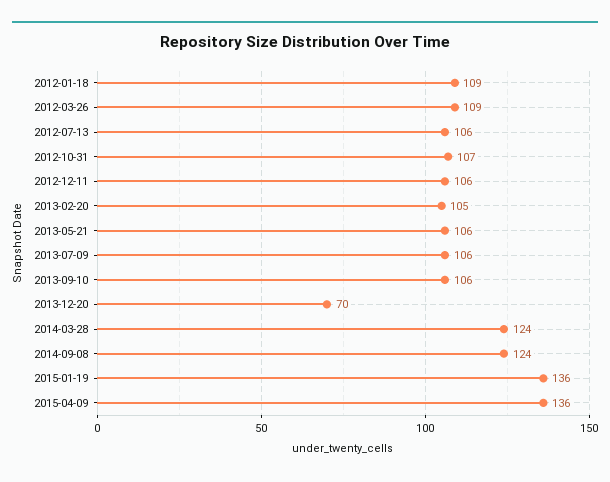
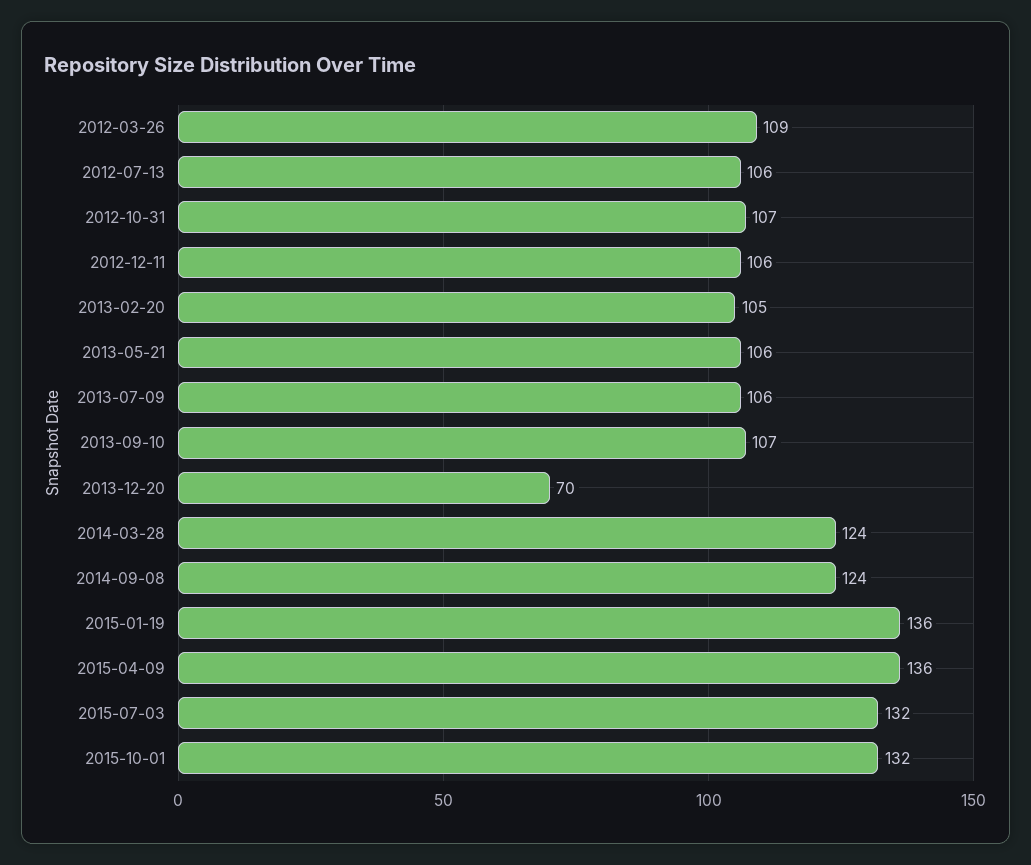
2012-01-18: 109 -> none
2013-09-10: 106 -> 107
2015-07-03: none -> 132
2015-10-01: none -> 132

